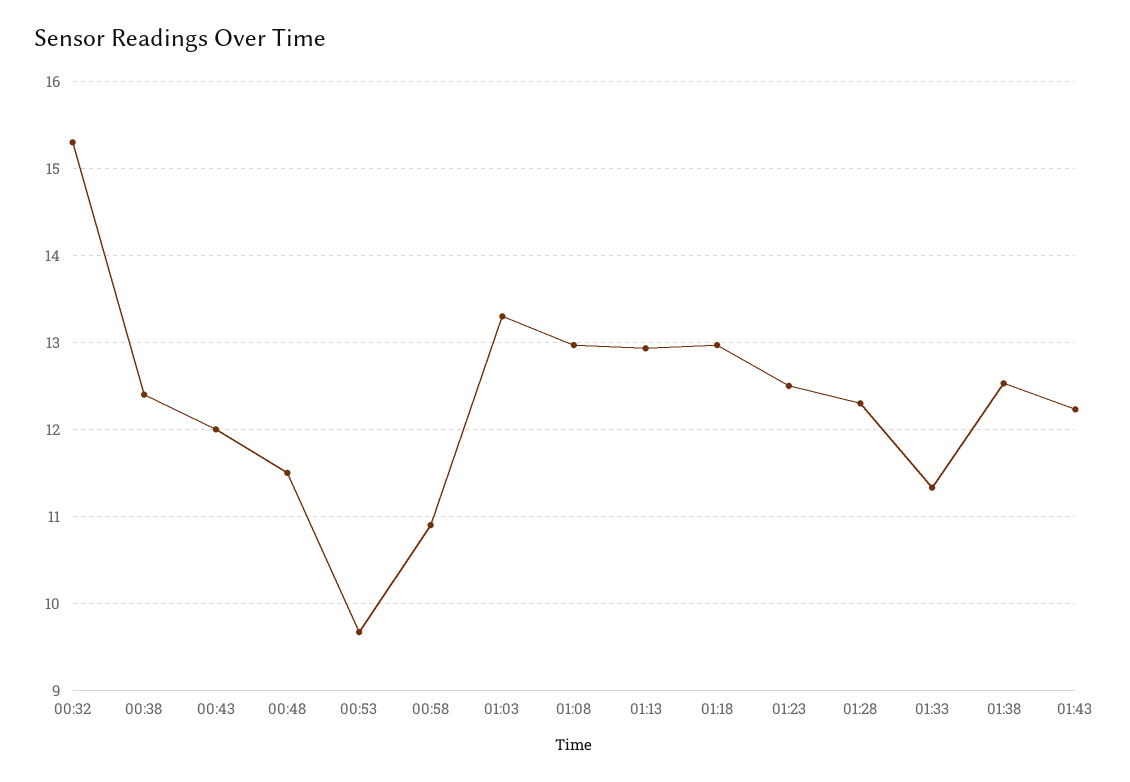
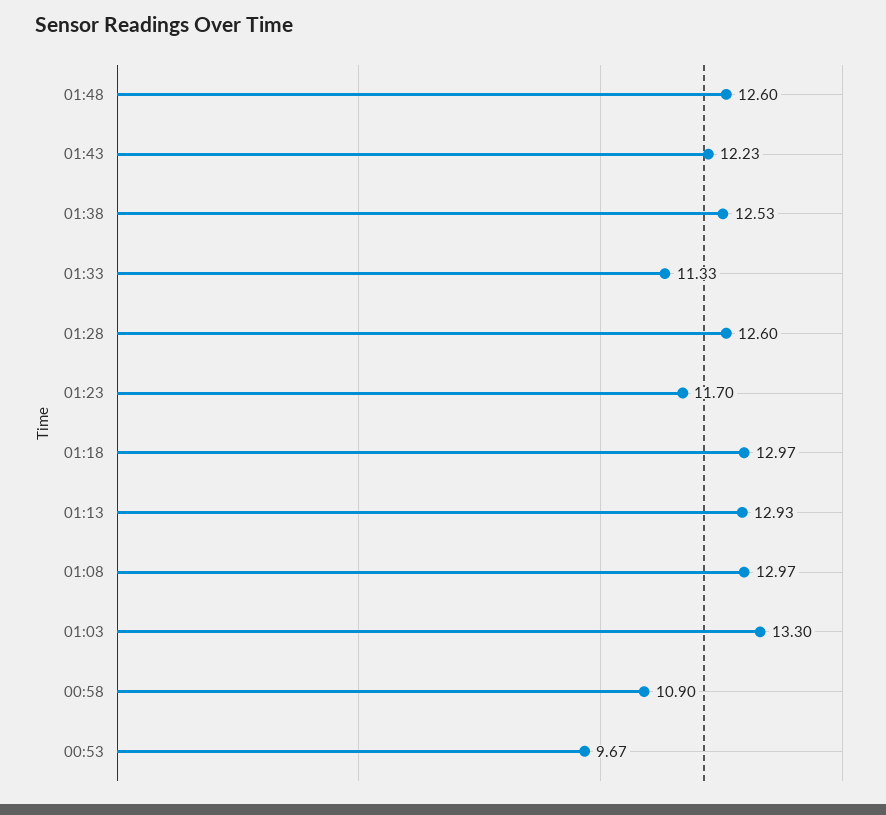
00:32: 15.3 -> none
00:38: 12.4 -> none
00:43: 12 -> none
00:48: 11.5 -> none
01:23: 12.5 -> 11.7
01:28: 12.3 -> 12.6
01:48: none -> 12.6

